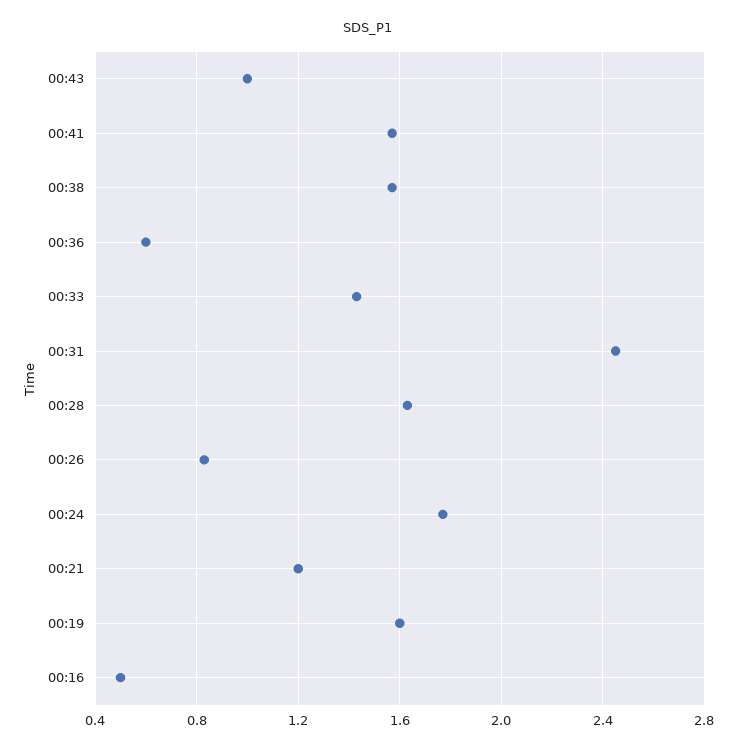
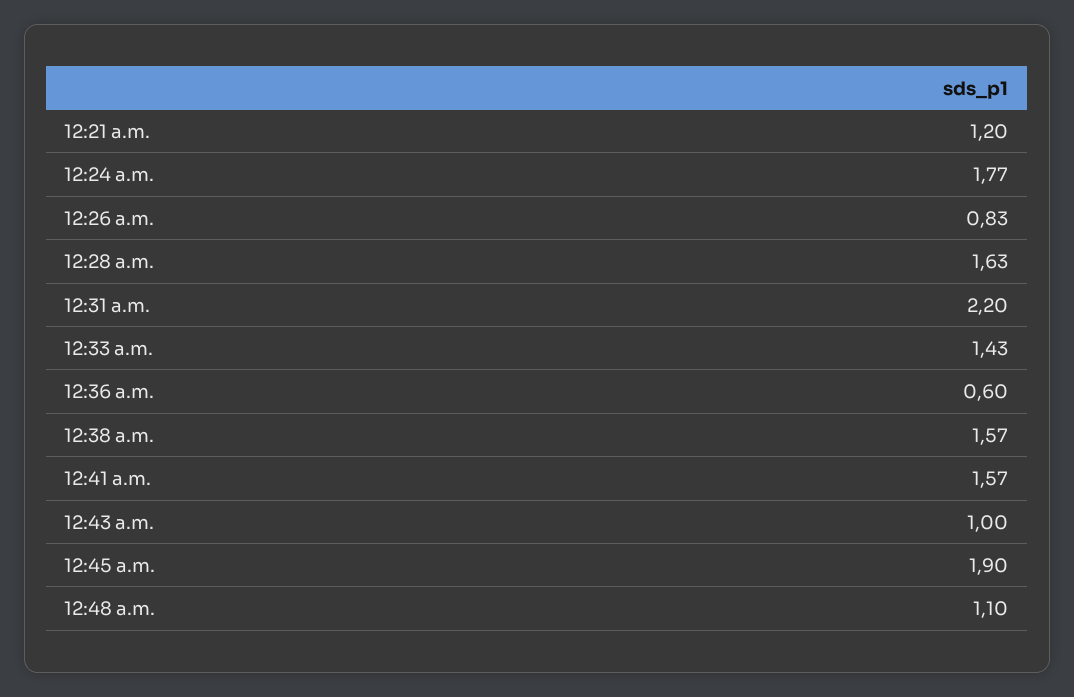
00:31: 2.45 -> 2.2
00:19: 1.6 -> none
00:16: 0.5 -> none
12:45 a.m.: none -> 1.9
12:48 a.m.: none -> 1.1

